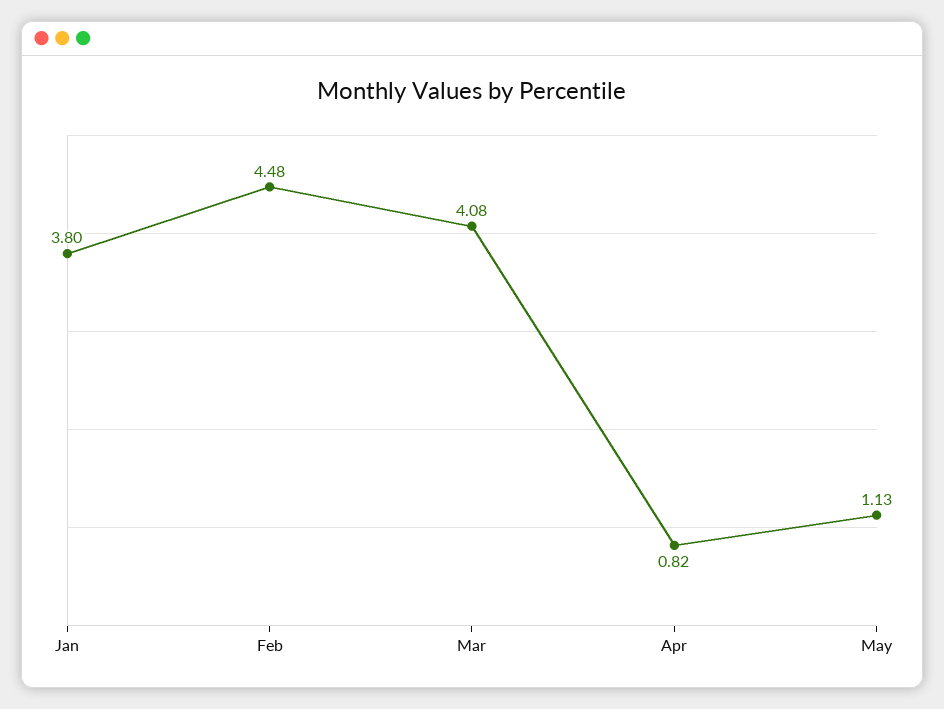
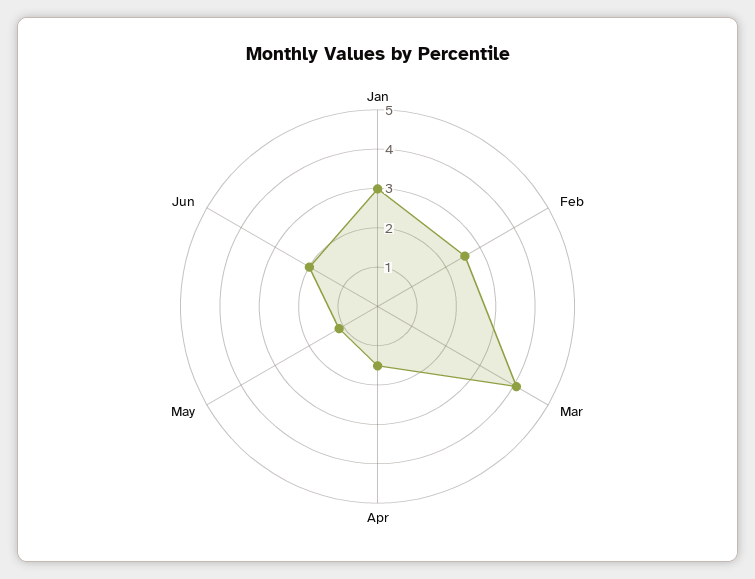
Jan: 3.8 -> 3
Feb: 4.48 -> 2.5
Apr: 0.82 -> 1.5
Jun: none -> 2

